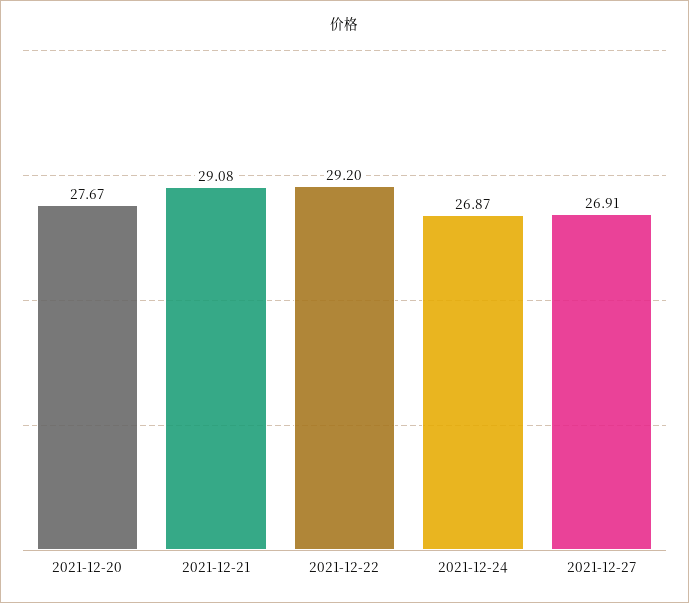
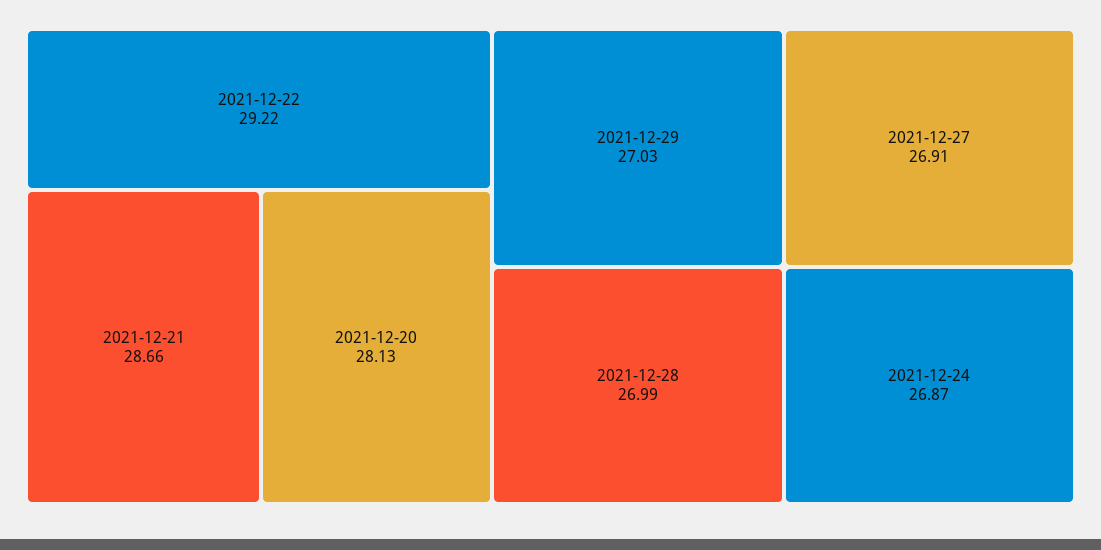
2021-12-20: 27.67 -> 28.13
2021-12-21: 29.08 -> 28.66
2021-12-22: 29.2 -> 29.22
2021-12-29: none -> 27.03
2021-12-28: none -> 26.99

